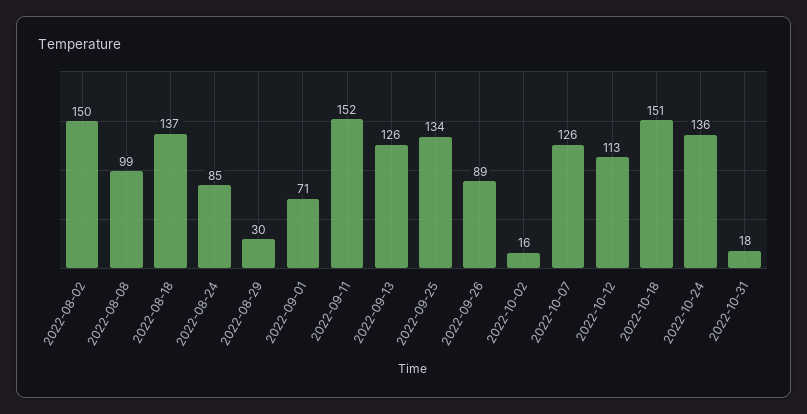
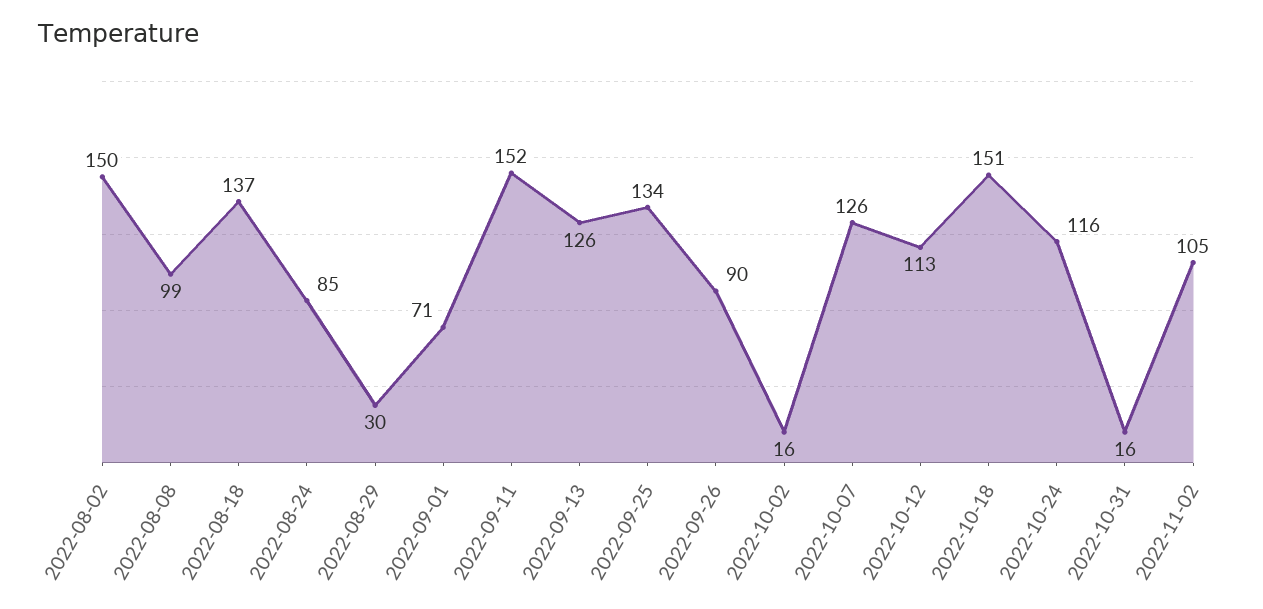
2022-09-26: 89 -> 90
2022-10-24: 136 -> 116
2022-10-31: 18 -> 16
2022-11-02: none -> 105

